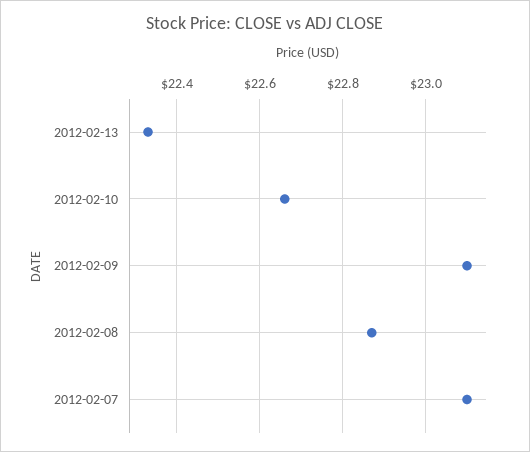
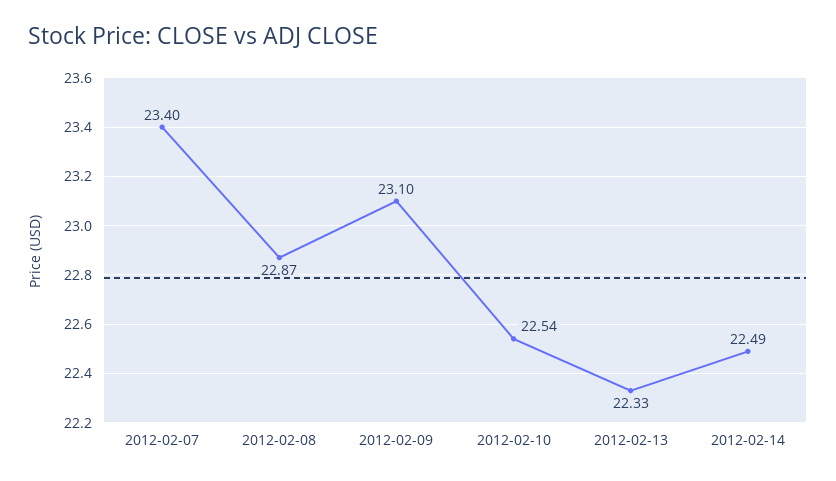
2012-02-10: 22.65 -> 22.54
2012-02-07: 23.1 -> 23.4
2012-02-14: none -> 22.49

